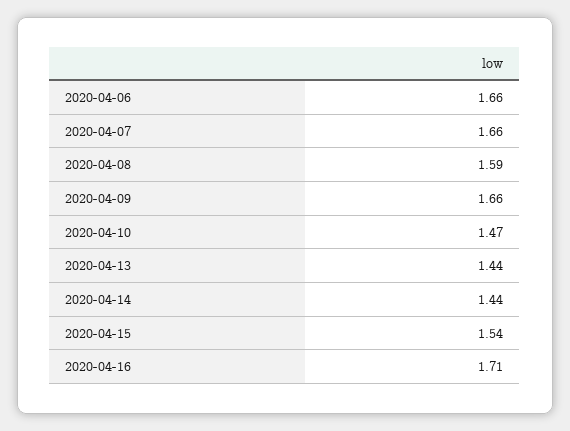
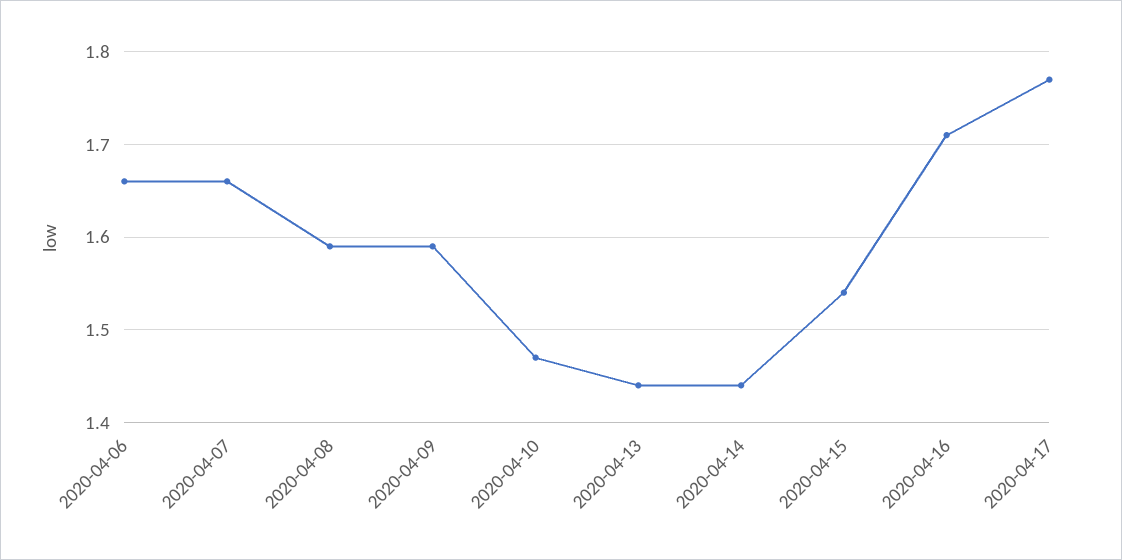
2020-04-09: 1.66 -> 1.59
2020-04-17: none -> 1.77

